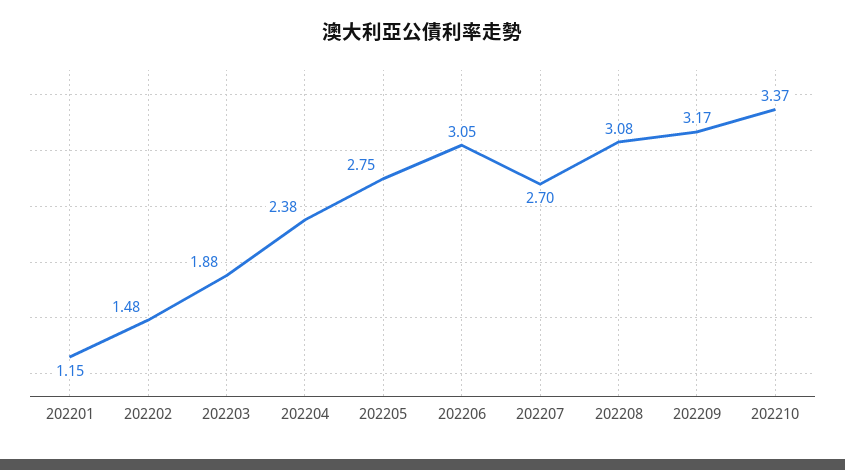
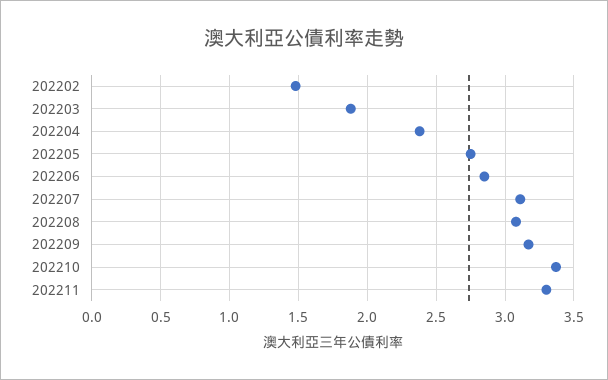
202201: 1.15 -> none
202206: 3.05 -> 2.85
202207: 2.7 -> 3.1
202211: none -> 3.3

